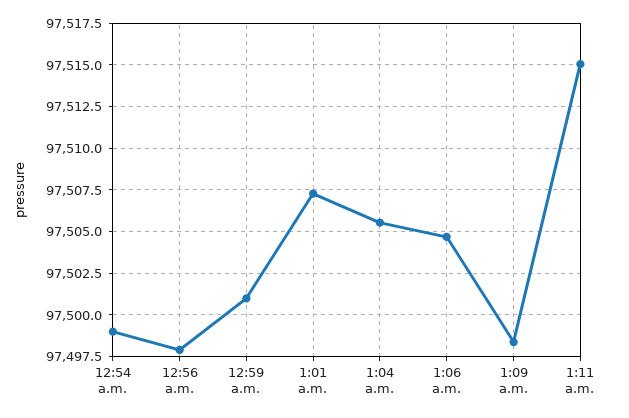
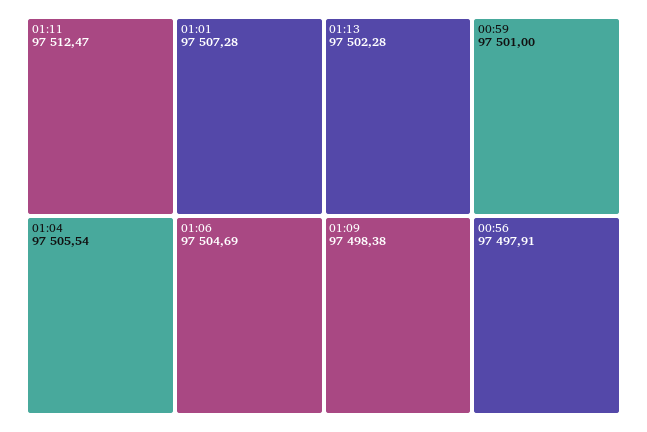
12:54 a.m.: 97499 -> none
1:11 a.m.: 97515 -> 97512.47
01:13: none -> 97502.28

